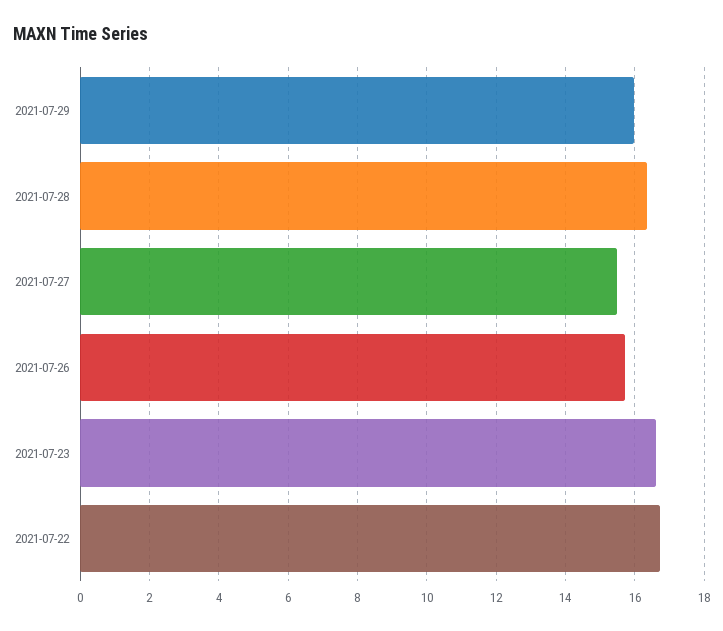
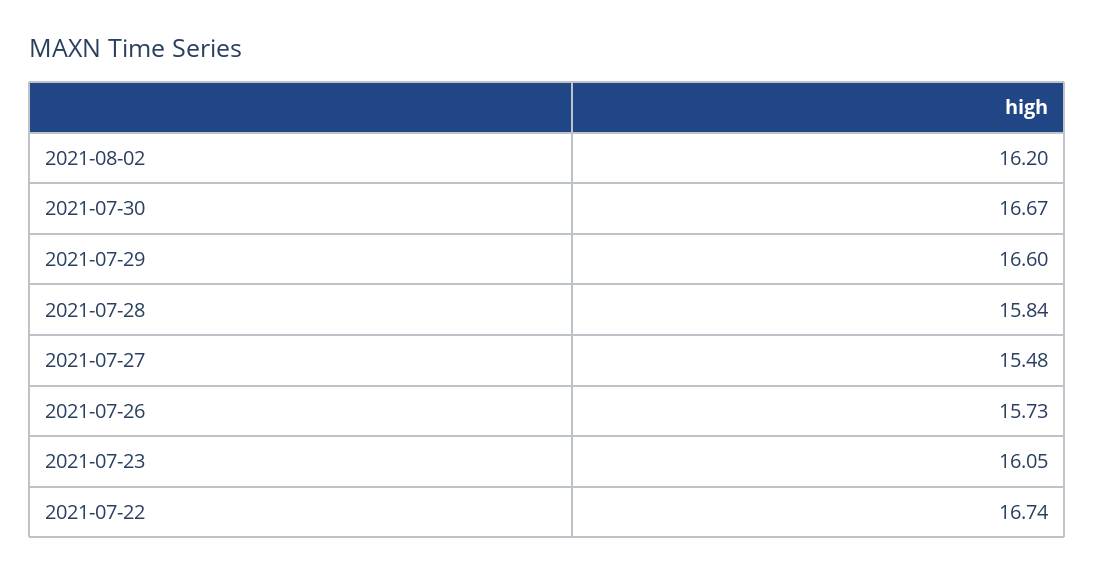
2021-07-29: 16 -> 16.6
2021-07-28: 16.4 -> 15.84
2021-07-23: 16.6 -> 16.05
2021-08-02: none -> 16.2
2021-07-30: none -> 16.67

